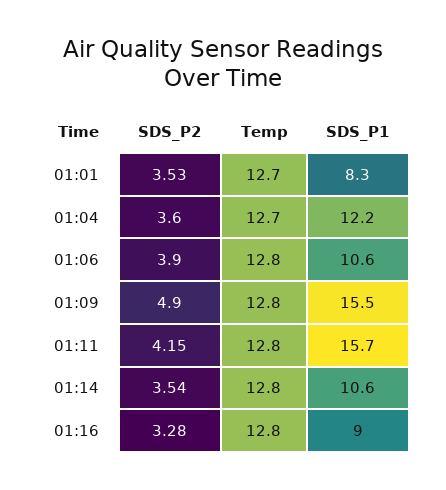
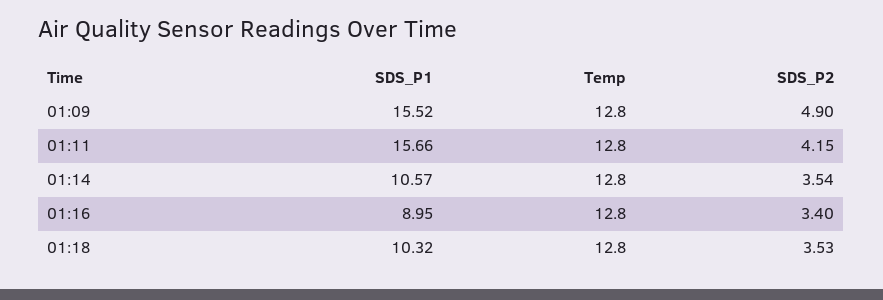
SDS_P2, 01:01: 3.53 -> none
Temp, 01:01: 12.7 -> none
SDS_P1, 01:01: 8.3 -> none
SDS_P2, 01:04: 3.6 -> none
Temp, 01:04: 12.7 -> none
SDS_P1, 01:04: 12.2 -> none
SDS_P2, 01:06: 3.9 -> none
Temp, 01:06: 12.8 -> none
SDS_P1, 01:06: 10.6 -> none
SDS_P2, 01:16: 3.28 -> 3.4
SDS_P1, 01:18: none -> 10.32
Temp, 01:18: none -> 12.8
SDS_P2, 01:18: none -> 3.53

